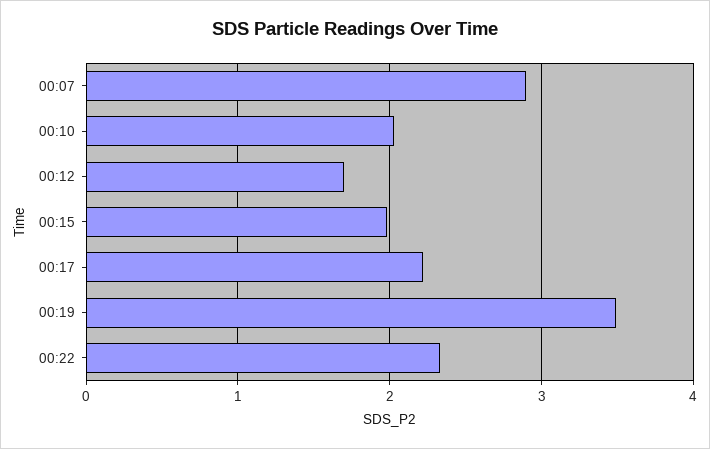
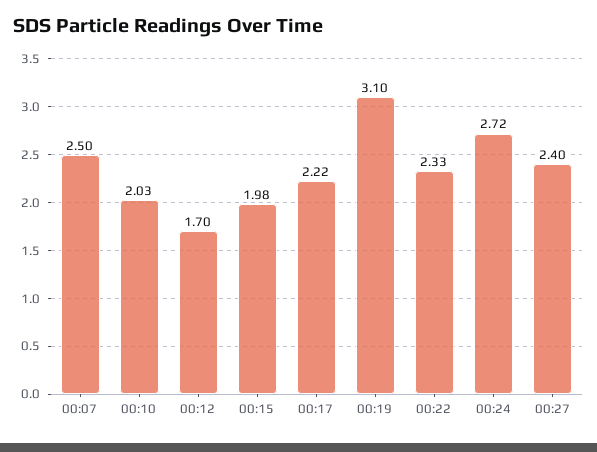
00:07: 2.9 -> 2.5
00:19: 3.5 -> 3.1
00:24: none -> 2.72
00:27: none -> 2.4

